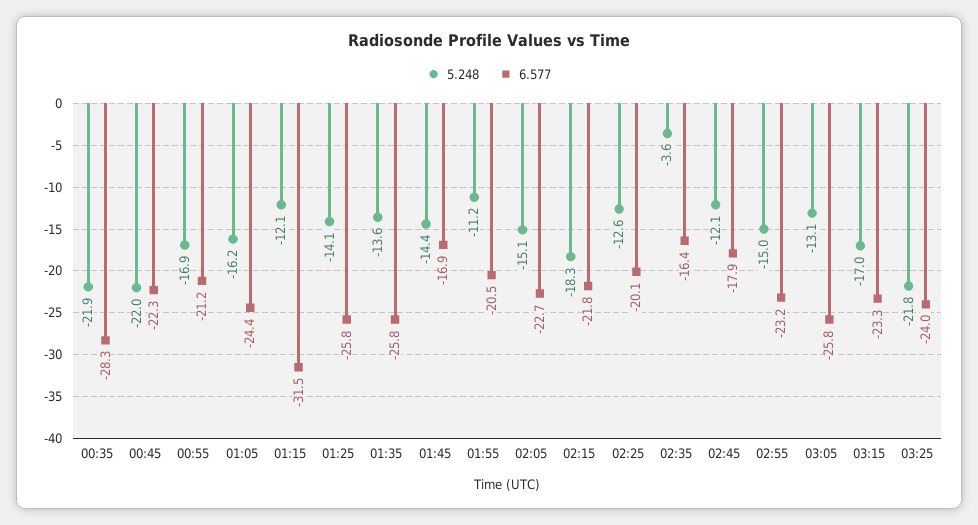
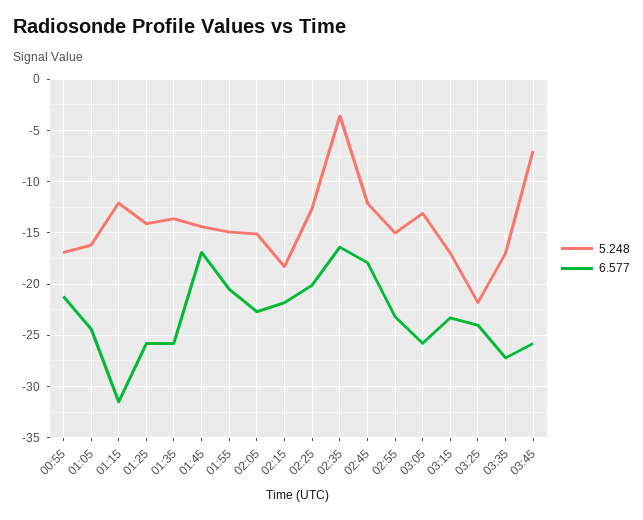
5.248, 00:35: -21.9 -> none
6.577, 00:35: -28.3 -> none
5.248, 00:45: -22 -> none
6.577, 00:45: -22.3 -> none
5.248, 01:55: -11.2 -> -15
5.248, 03:35: none -> -17
6.577, 03:35: none -> -27
5.248, 03:45: none -> -7
6.577, 03:45: none -> -26

